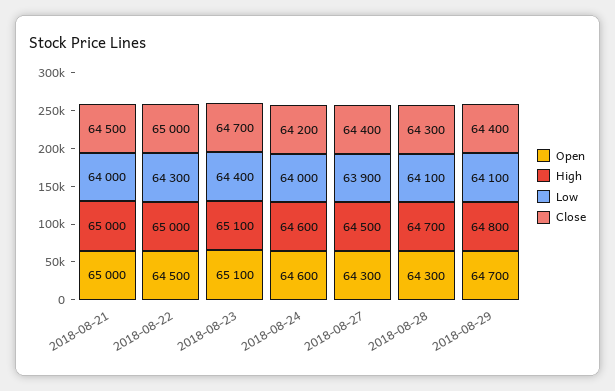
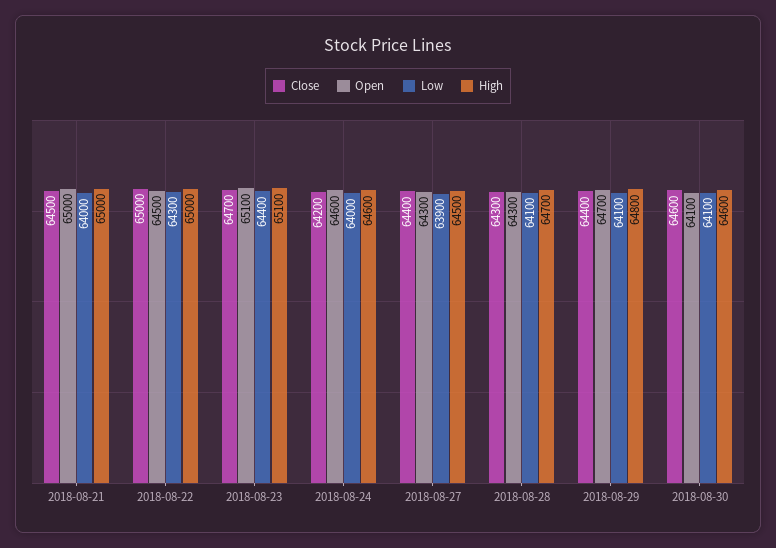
Close, 2018-08-30: none -> 64600
Open, 2018-08-30: none -> 64100
Low, 2018-08-30: none -> 64100
High, 2018-08-30: none -> 64600

